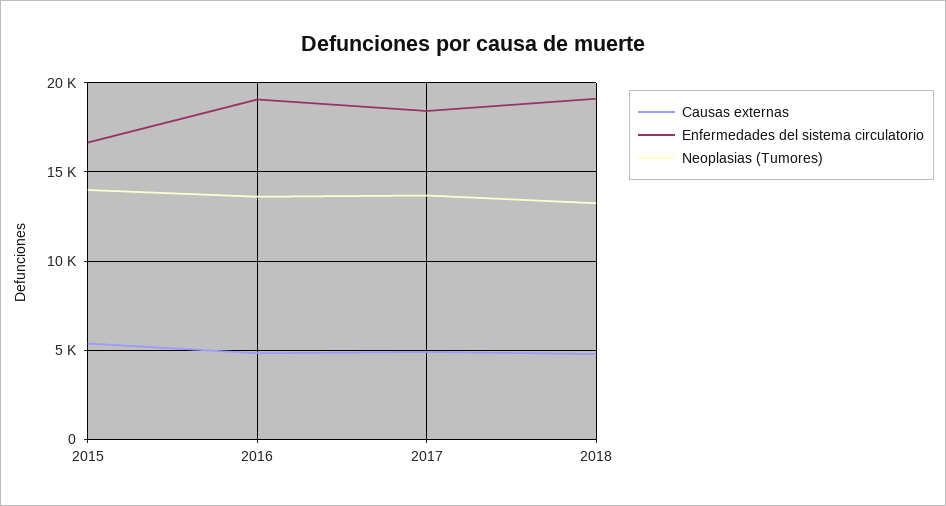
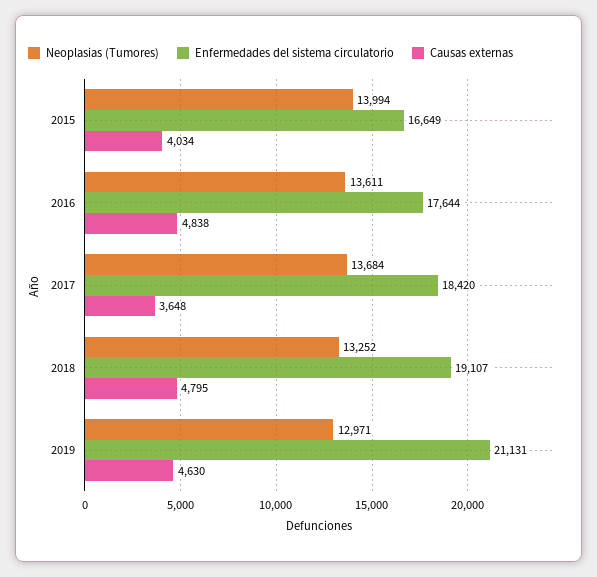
Causas externas, 2015: 5500 -> 4034
Enfermedades del sistema circulatorio, 2016: 19000 -> 17644
Causas externas, 2017: 5000 -> 3648
Neoplasias (Tumores), 2019: none -> 12971
Enfermedades del sistema circulatorio, 2019: none -> 21131
Causas externas, 2019: none -> 4630

